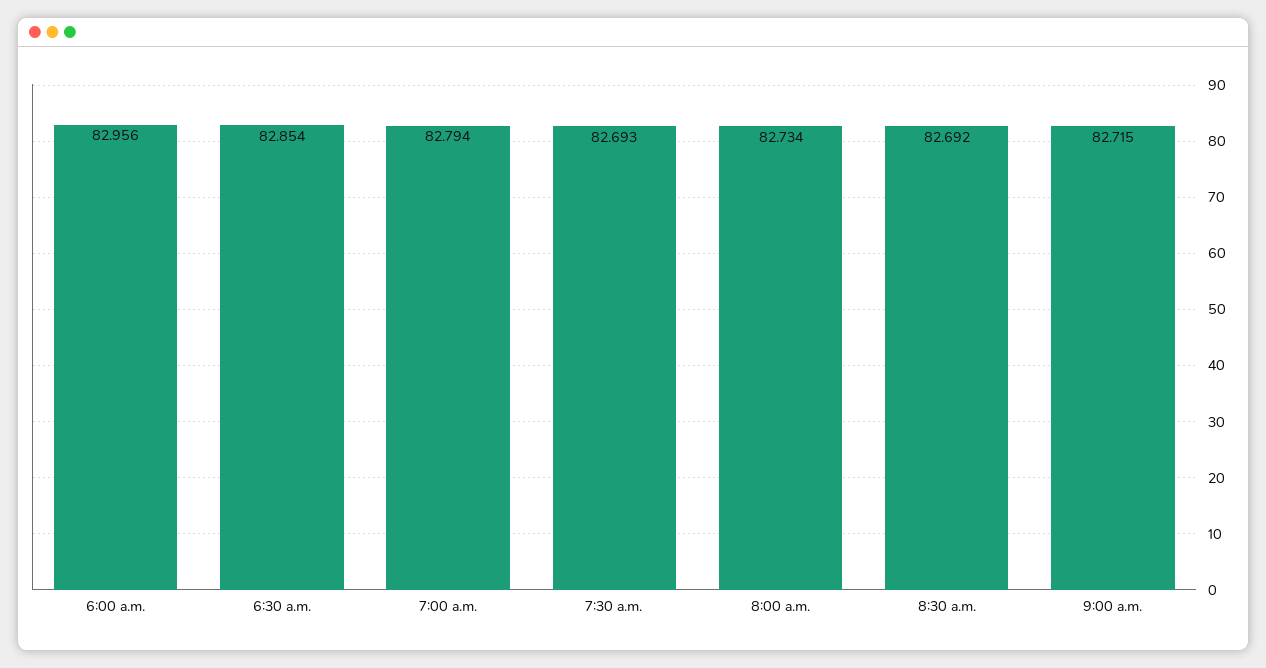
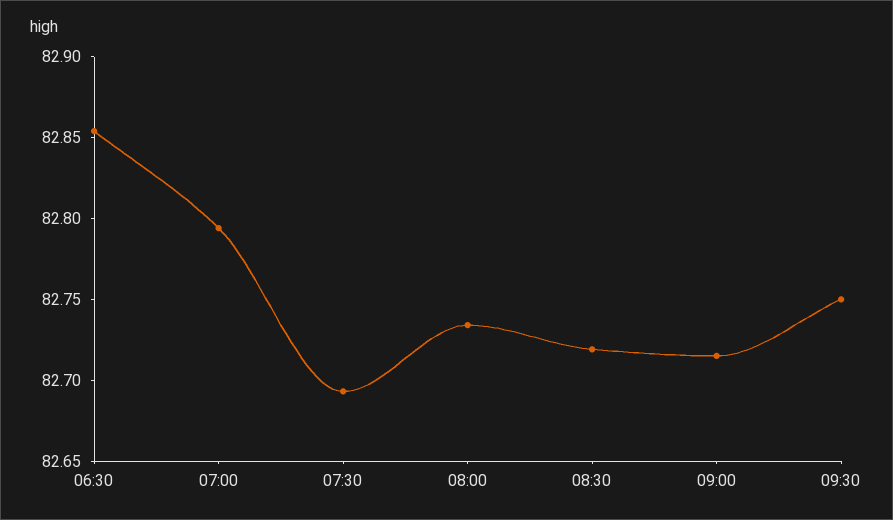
6:00 a.m.: 82.956 -> none
8:30 a.m.: 82.692 -> 82.72
09:30: none -> 82.75

